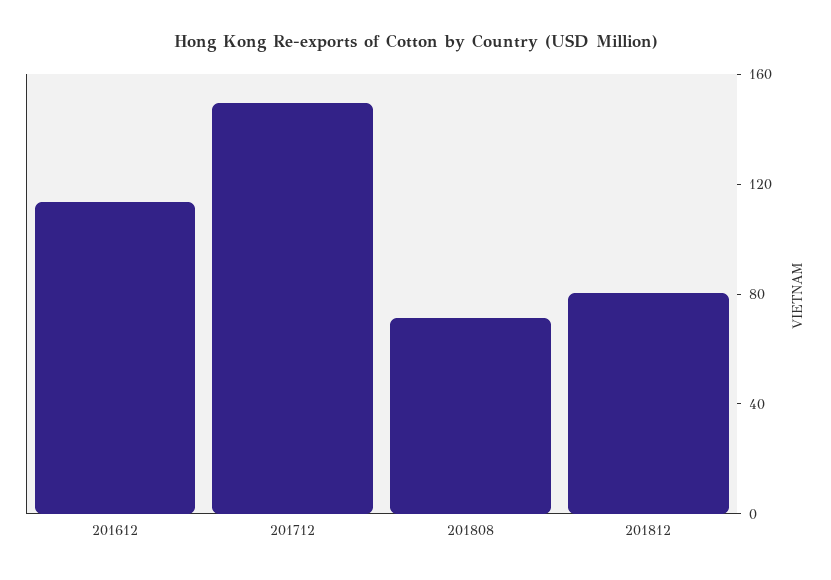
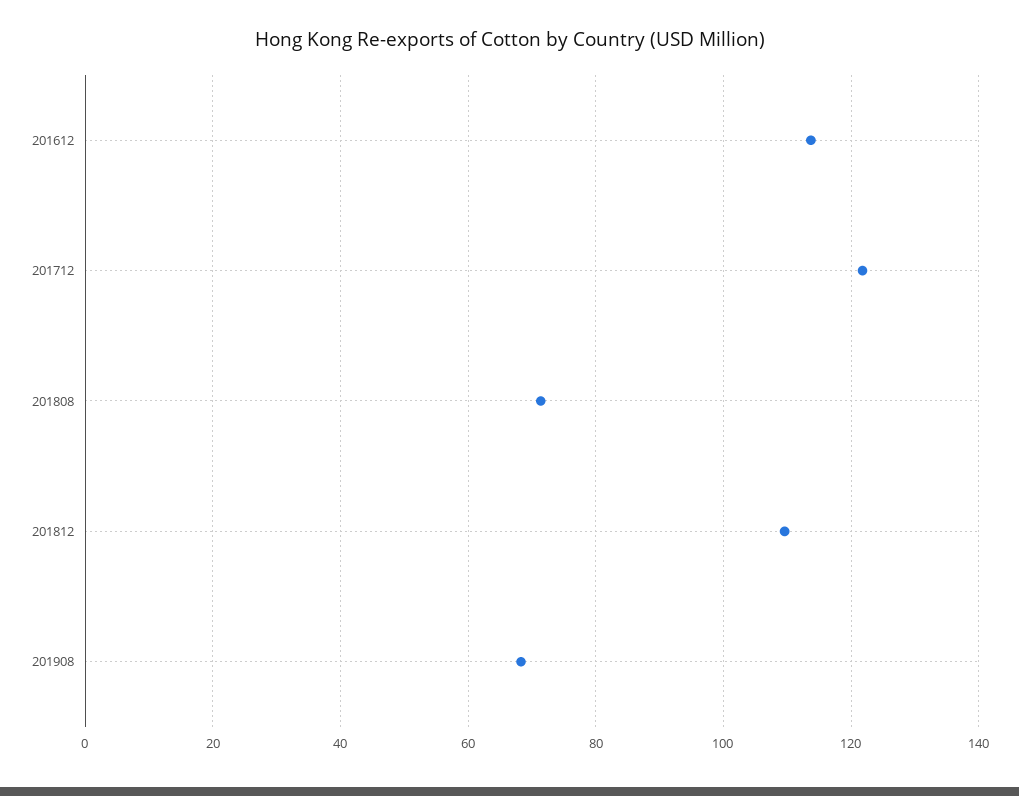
201712: 150 -> 122
201812: 80 -> 110
201908: none -> 68

